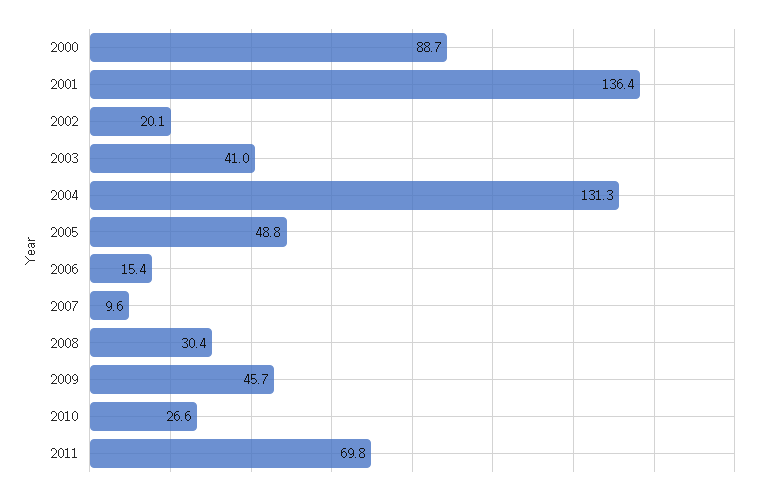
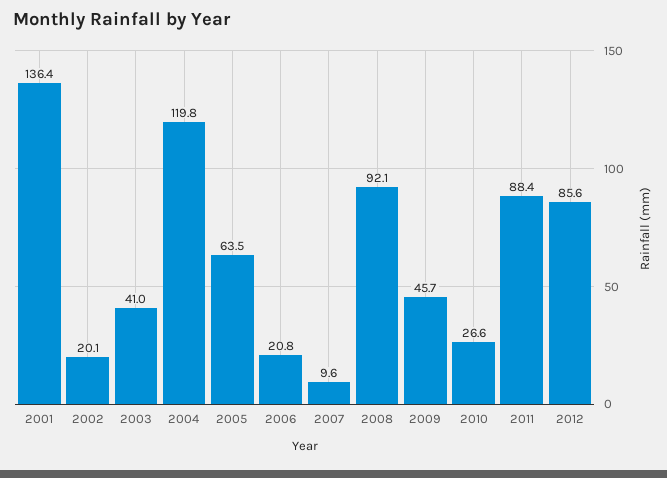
2000: 88.7 -> none
2004: 131.3 -> 119.8
2005: 48.8 -> 63.5
2006: 15.4 -> 20.8
2008: 30.4 -> 92.1
2011: 69.8 -> 88.4
2012: none -> 85.6

